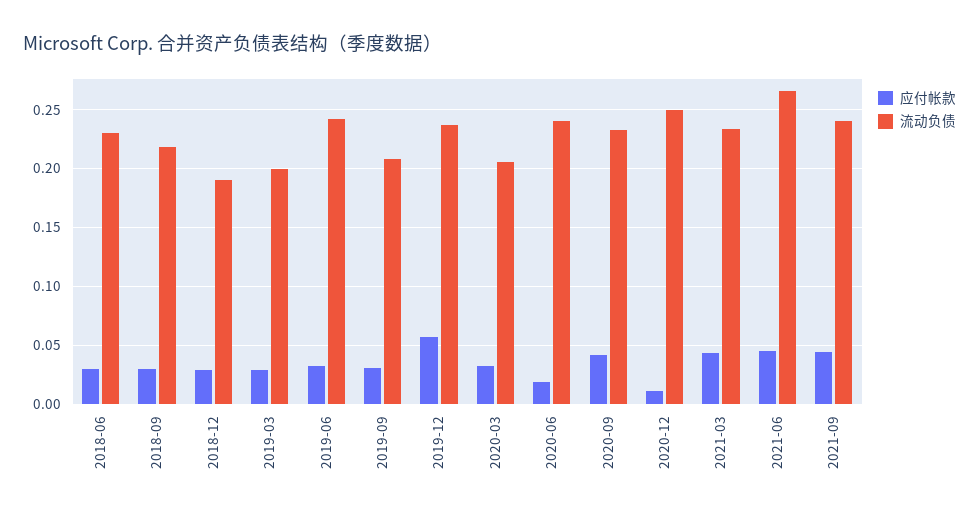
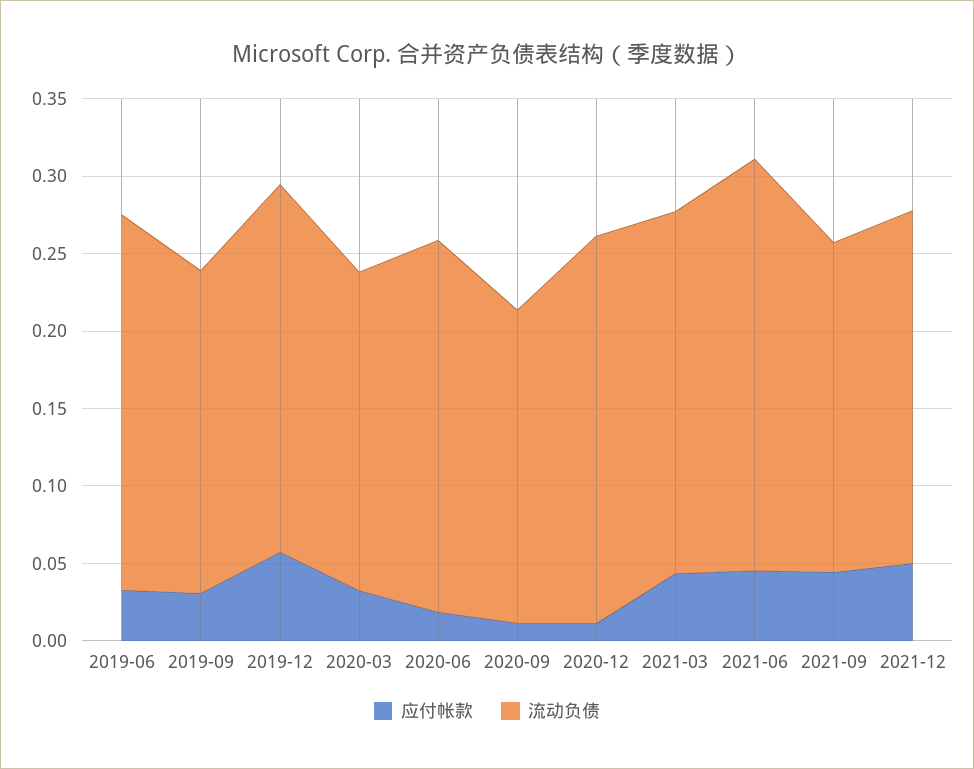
应付帐款, 2018-06: 0.03 -> none
流动负债, 2018-06: 0.23 -> none
应付帐款, 2018-09: 0.03 -> none
流动负债, 2018-09: 0.22 -> none
应付帐款, 2018-12: 0.03 -> none
流动负债, 2018-12: 0.19 -> none
应付帐款, 2019-03: 0.03 -> none
流动负债, 2019-03: 0.2 -> none
应付帐款, 2020-09: 0.04 -> 0.01
流动负债, 2020-09: 0.23 -> 0.2
流动负债, 2021-09: 0.24 -> 0.21
应付帐款, 2021-12: none -> 0.05
流动负债, 2021-12: none -> 0.23

